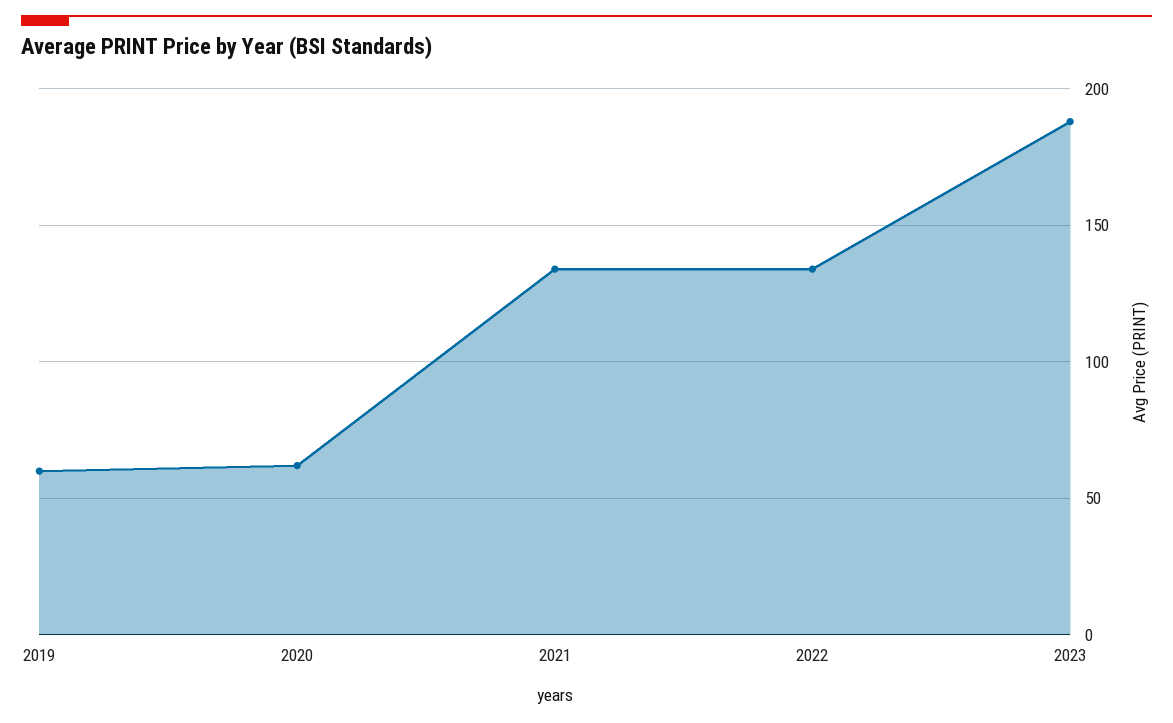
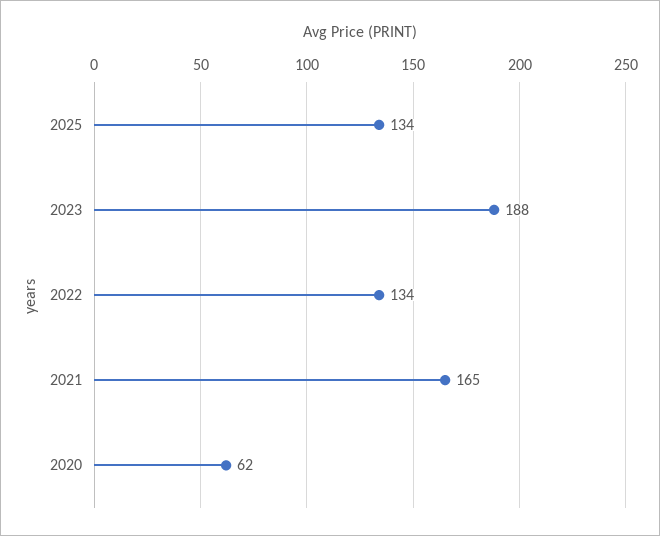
2019: 60 -> none
2021: 135 -> 165
2025: none -> 134

